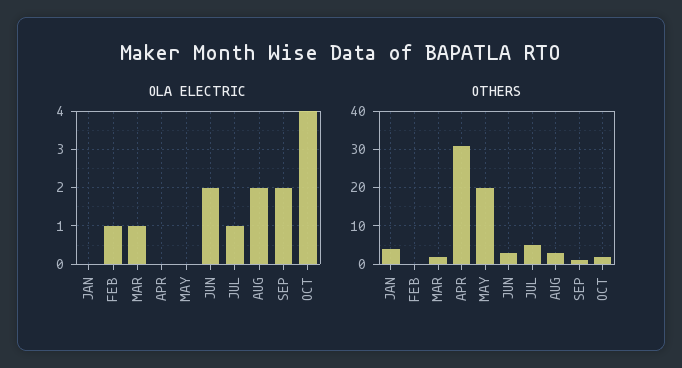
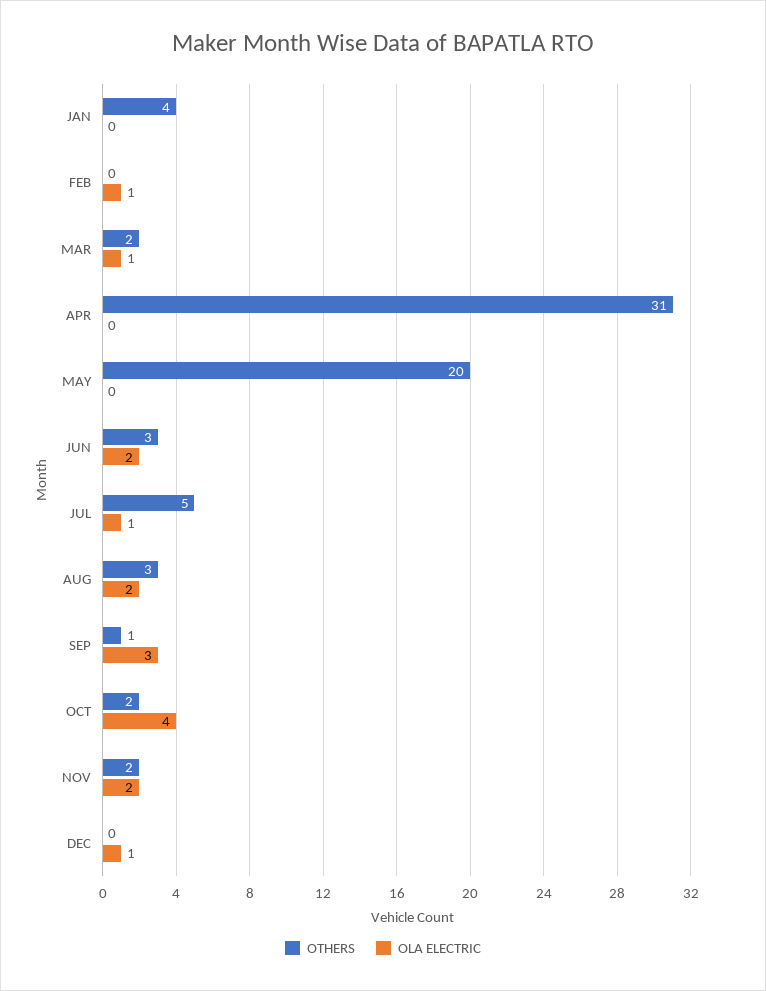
OLA ELECTRIC, SEP: 2 -> 3
OTHERS, NOV: none -> 2
OLA ELECTRIC, NOV: none -> 2
OTHERS, DEC: none -> 0
OLA ELECTRIC, DEC: none -> 1

